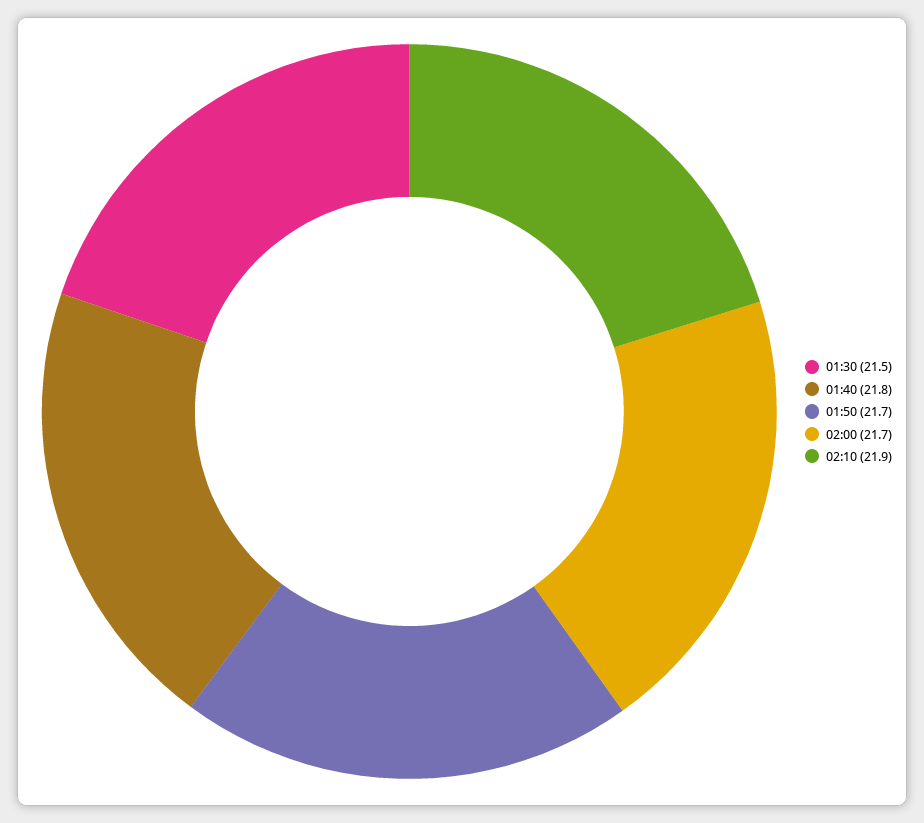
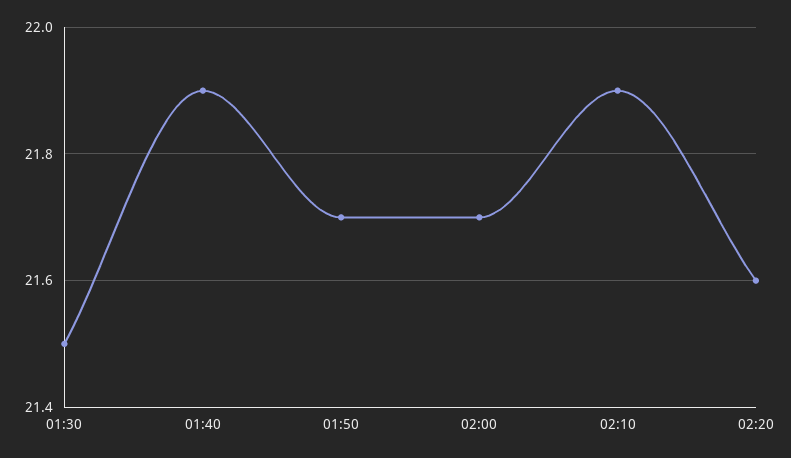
01:40: 21.8 -> 21.9
02:20: none -> 21.6

